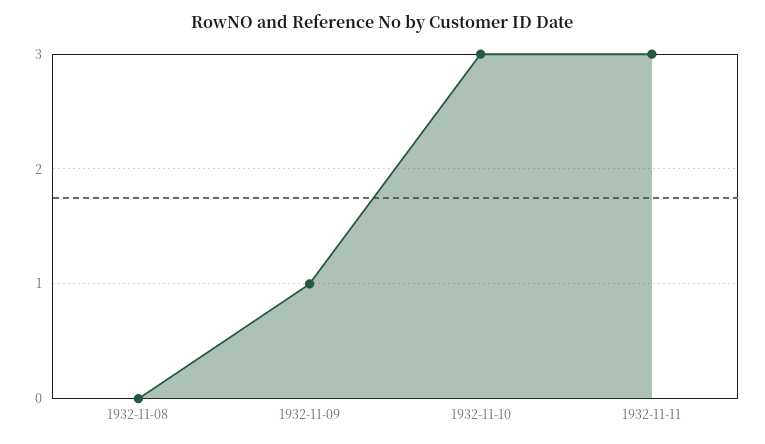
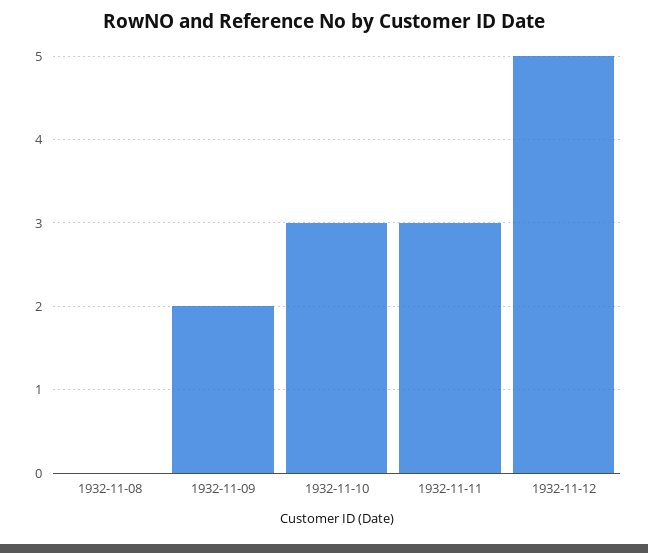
1932-11-09: 1 -> 2
1932-11-12: none -> 5

